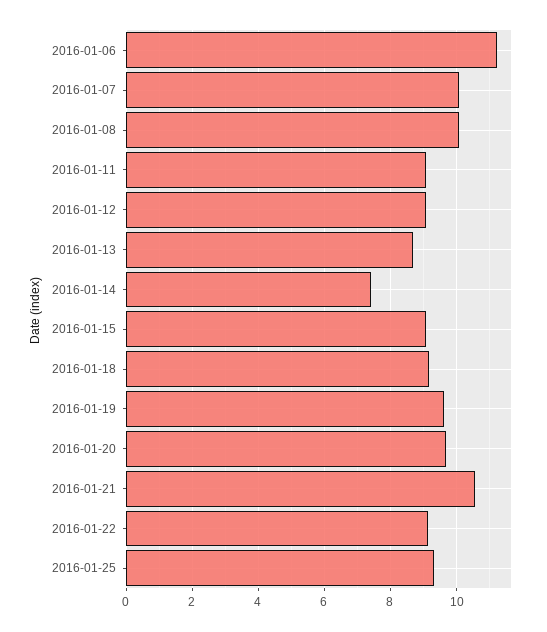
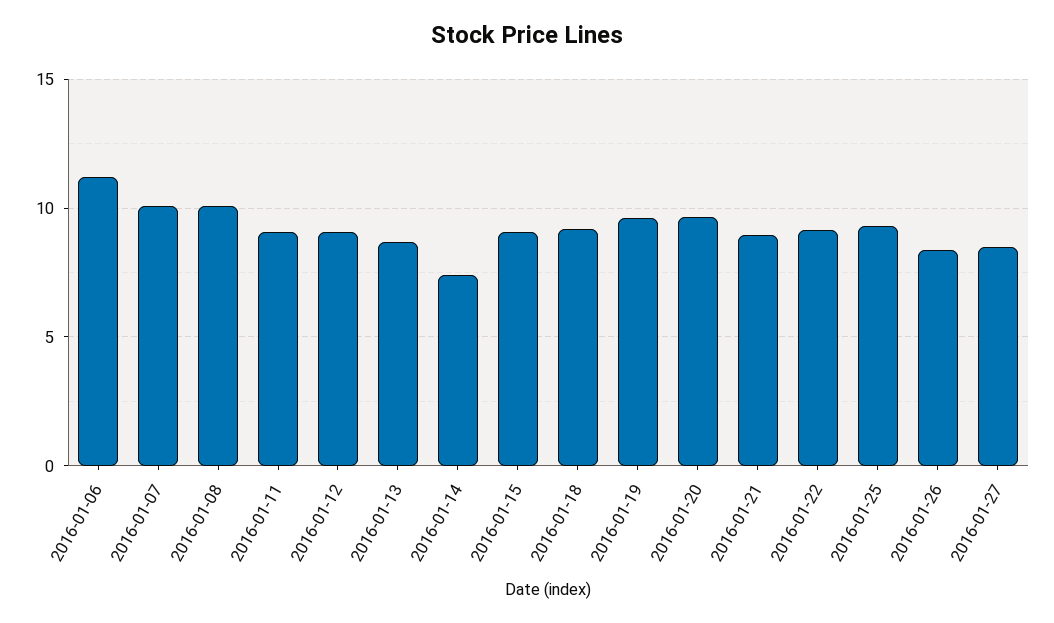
2016-01-21: 10.6 -> 9
2016-01-26: none -> 8.5
2016-01-27: none -> 8.5

